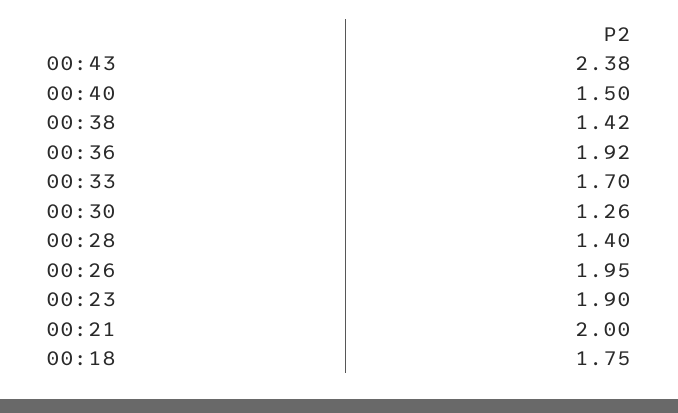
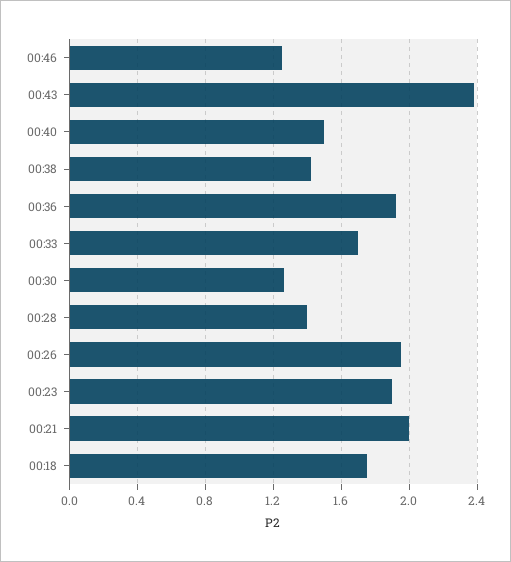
00:46: none -> 1.25

